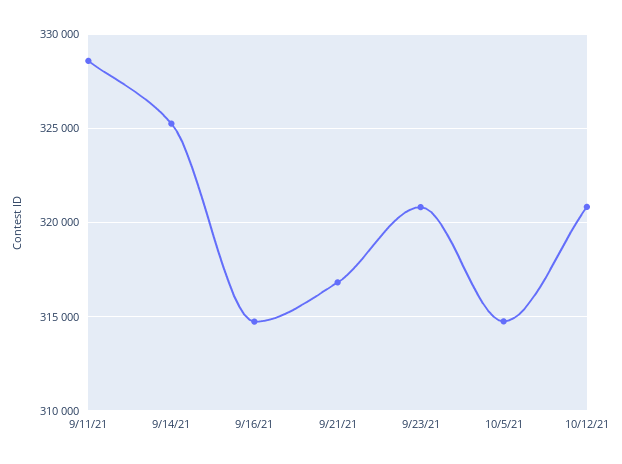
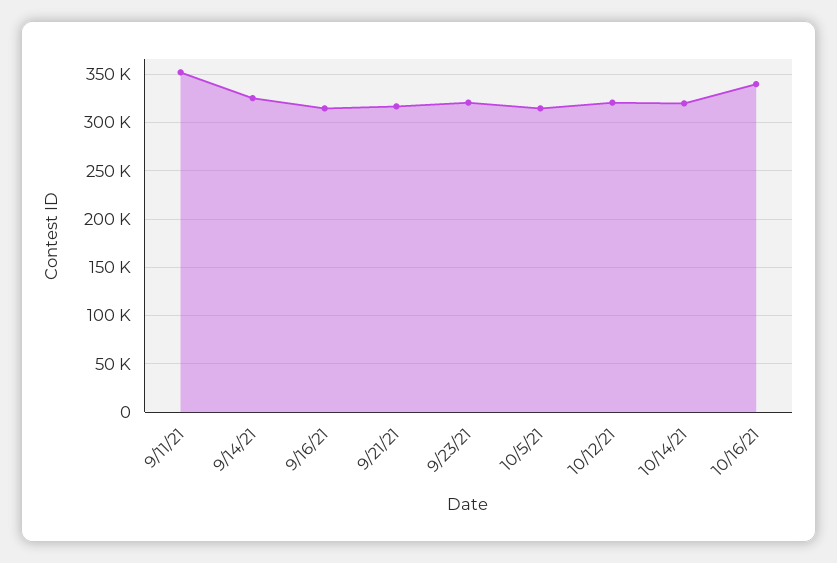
9/11/21: 328500 -> 350000
10/14/21: none -> 320000
10/16/21: none -> 340000

